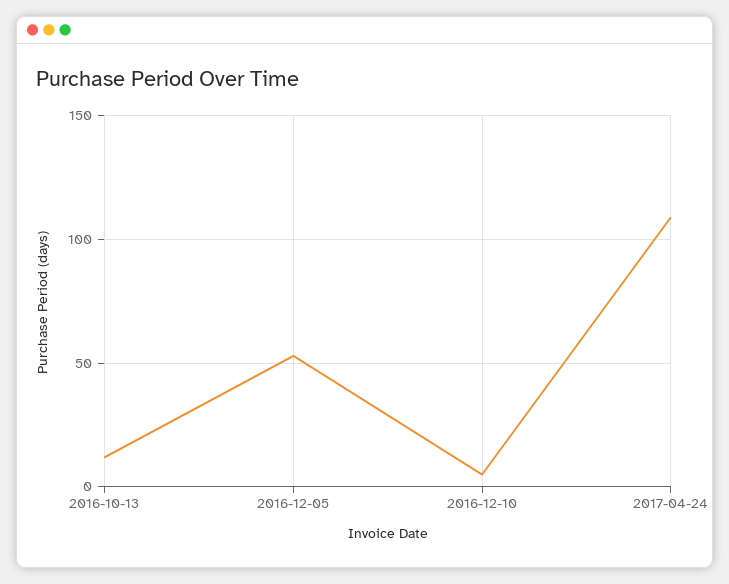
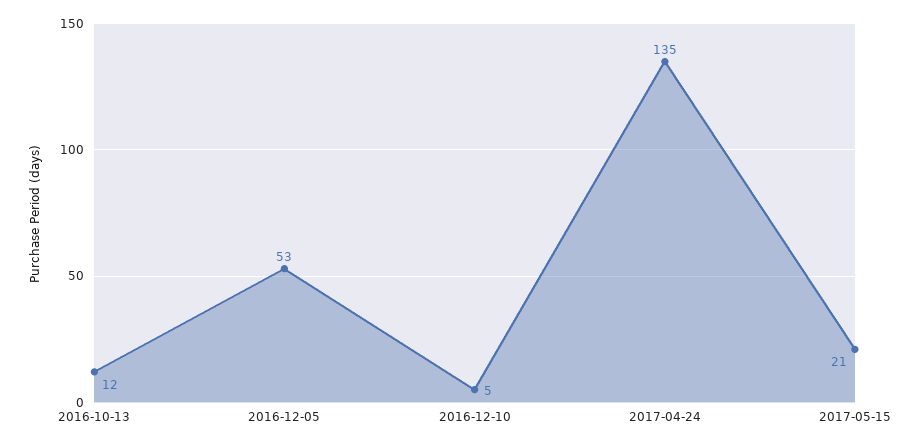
2017-04-24: 110 -> 135
2017-05-15: none -> 21

